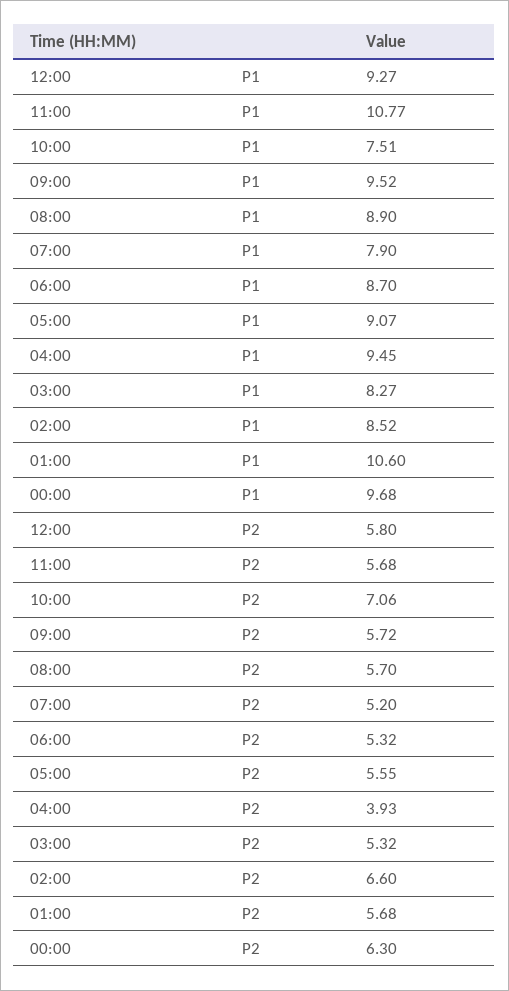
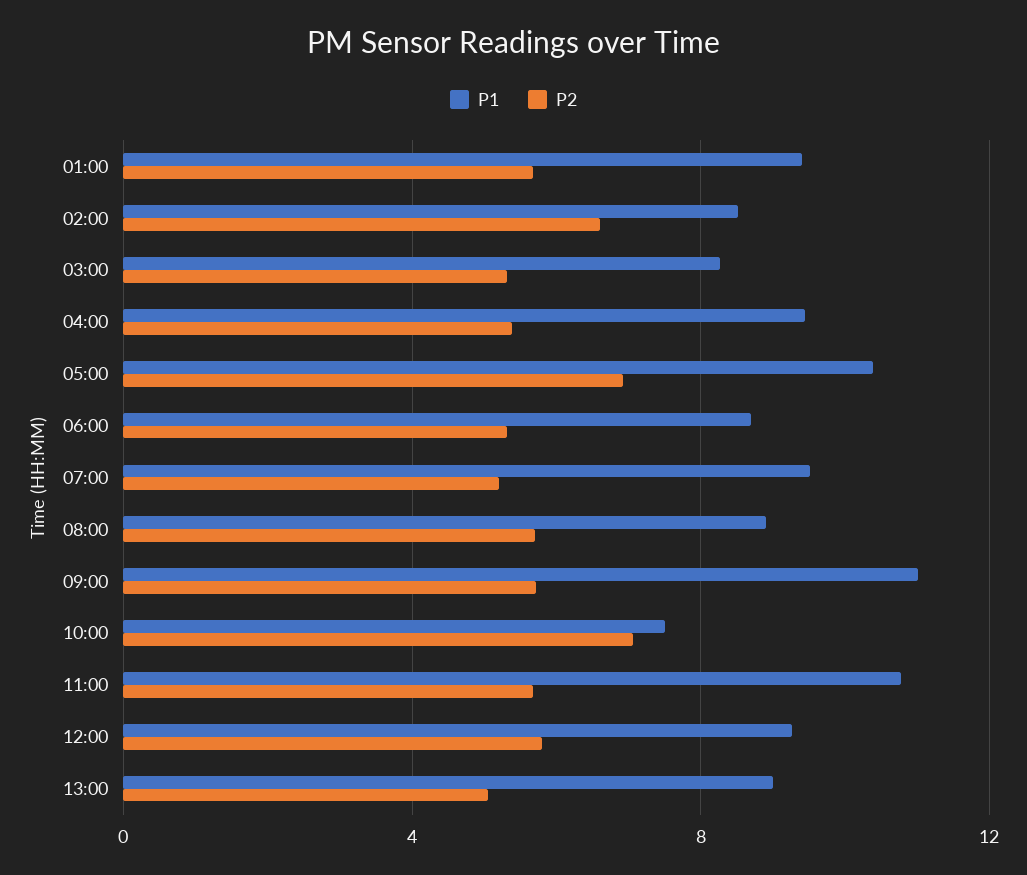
P1, 09:00: 9.52 -> 11
P1, 07:00: 7.9 -> 9.5
P1, 05:00: 9.07 -> 10.5
P1, 01:00: 10.6 -> 9.5
P1, 00:00: 9.68 -> none
P2, 05:00: 5.55 -> 7
P2, 04:00: 3.93 -> 5.5
P2, 00:00: 6.3 -> none
P1, 13:00: none -> 9
P2, 13:00: none -> 5

